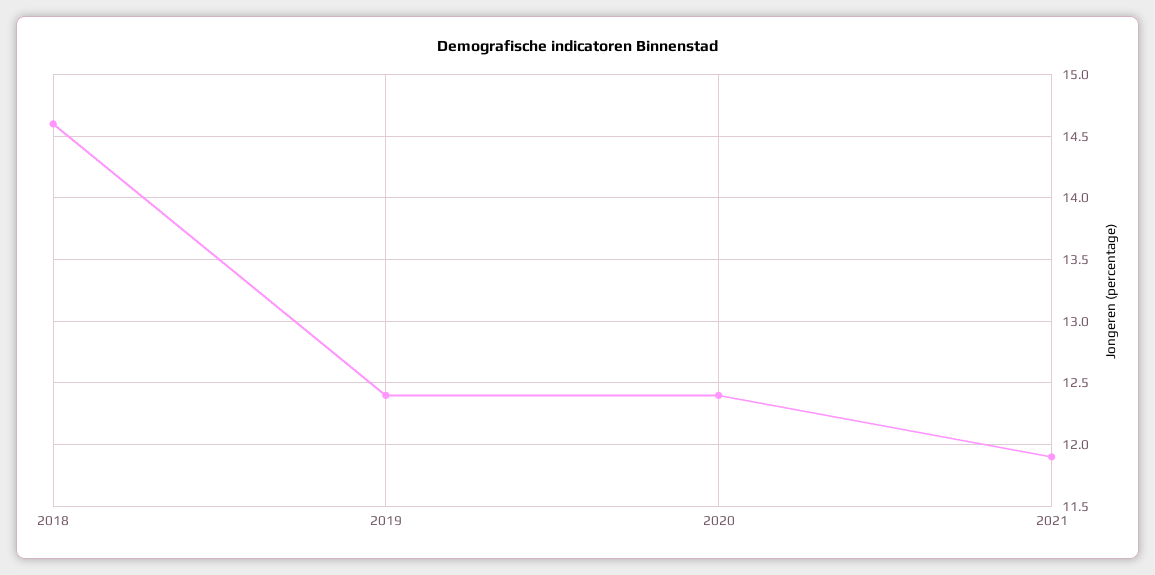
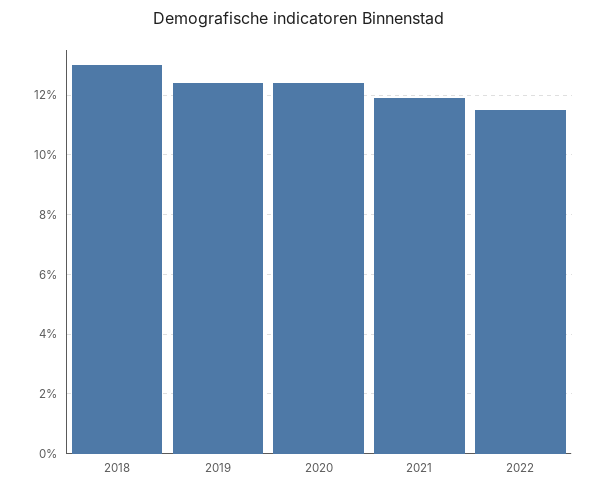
2018: 14.6 -> 13
2022: none -> 11.5

